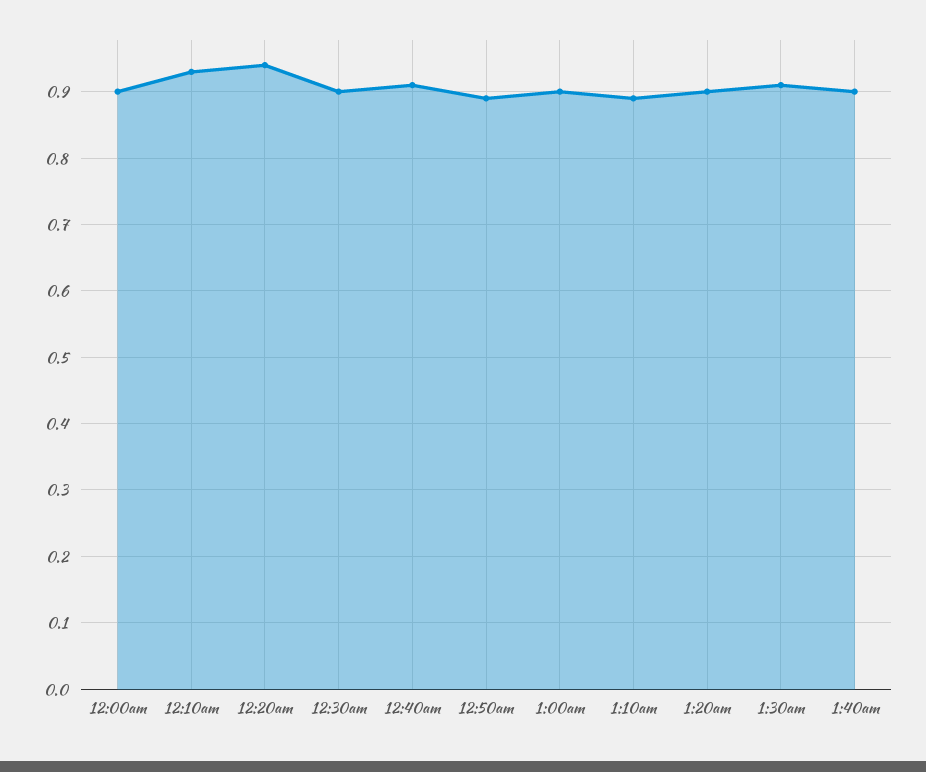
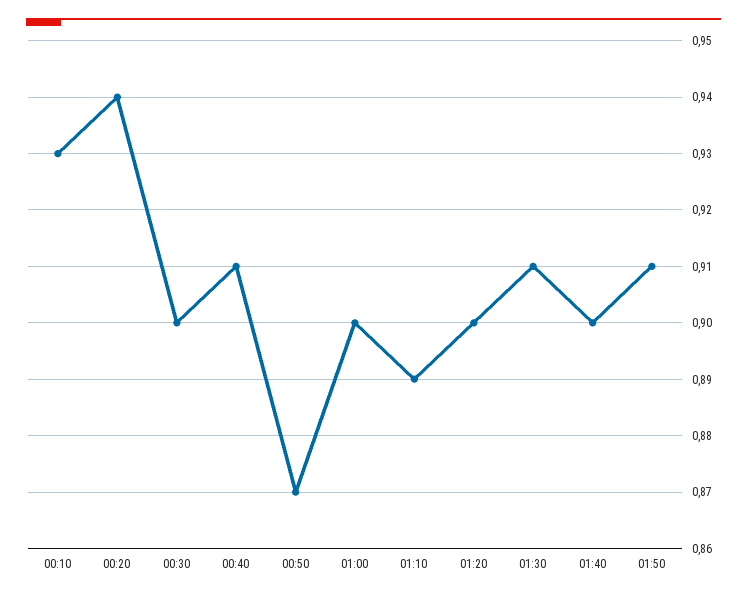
12:00am: 0.9 -> none
12:50am: 0.89 -> 0.87
01:50: none -> 0.91

